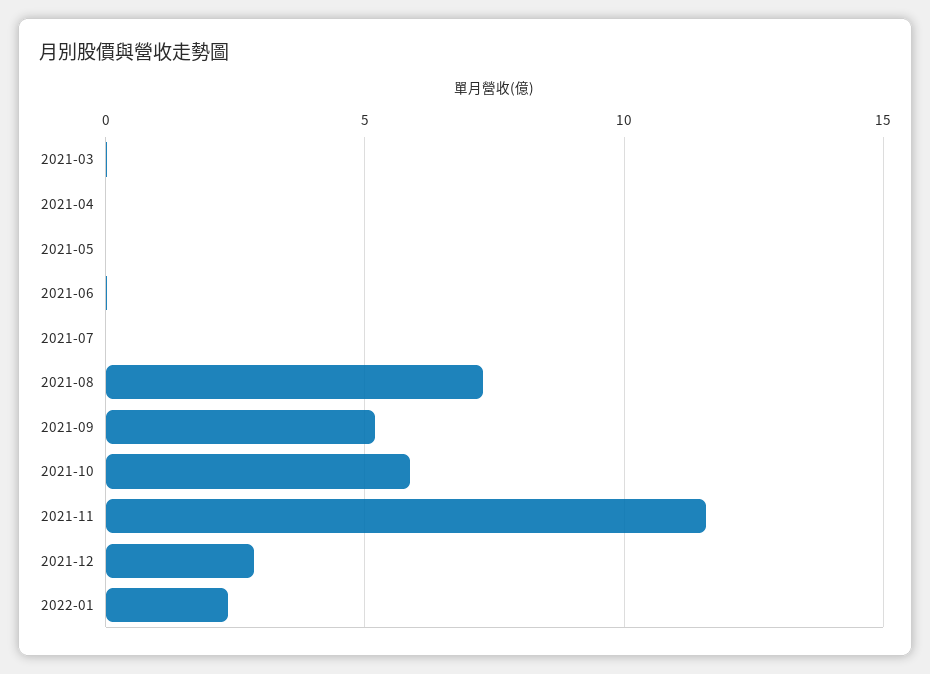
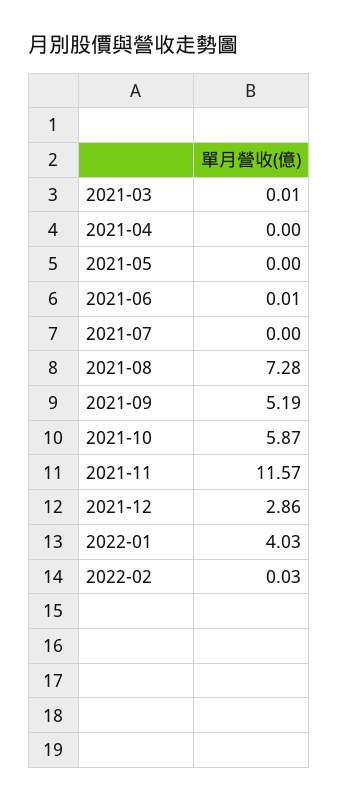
2022-01: 2.5 -> 4.03
2022-02: none -> 0.03

